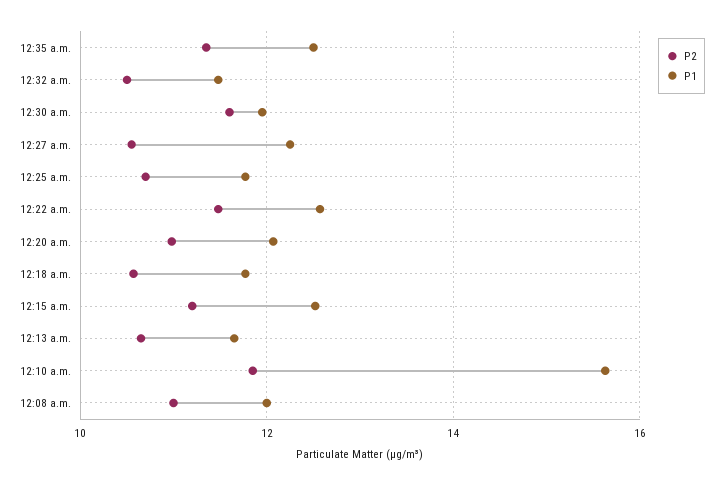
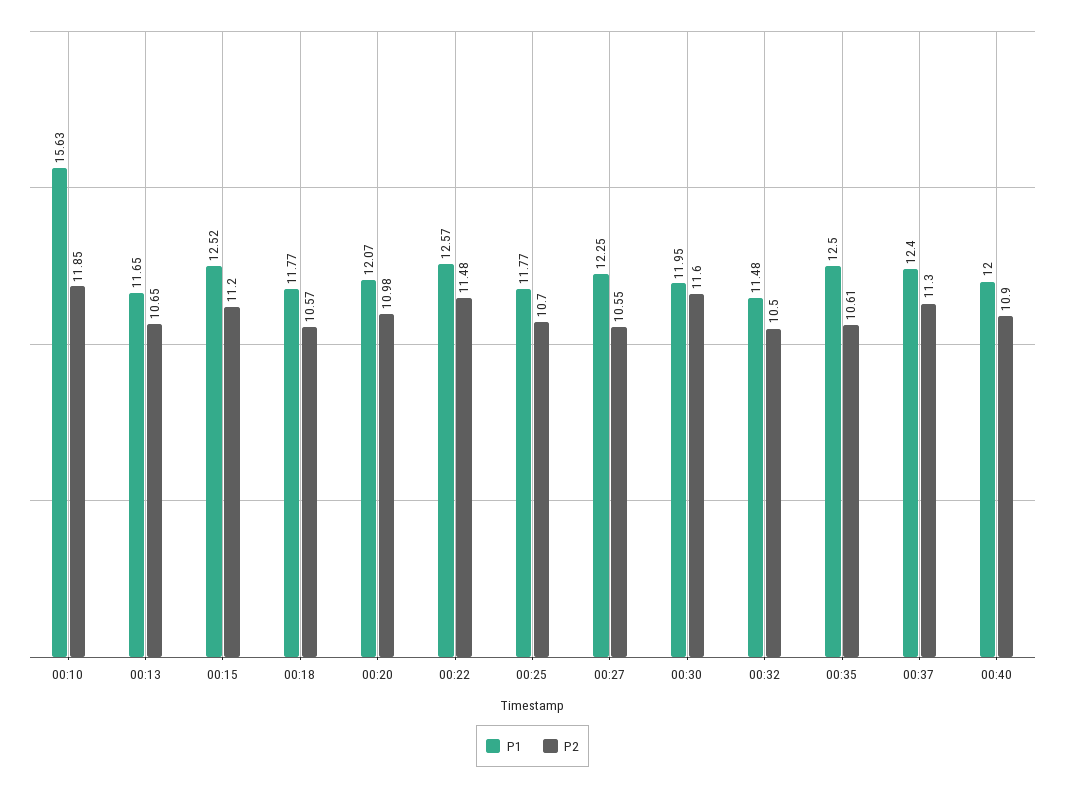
P2, 12:35 a.m.: 11.4 -> 10.61
P2, 12:08 a.m.: 11 -> none
P1, 12:08 a.m.: 12 -> none
P1, 00:37: none -> 12.4
P2, 00:37: none -> 11.3
P1, 00:40: none -> 12
P2, 00:40: none -> 10.9

